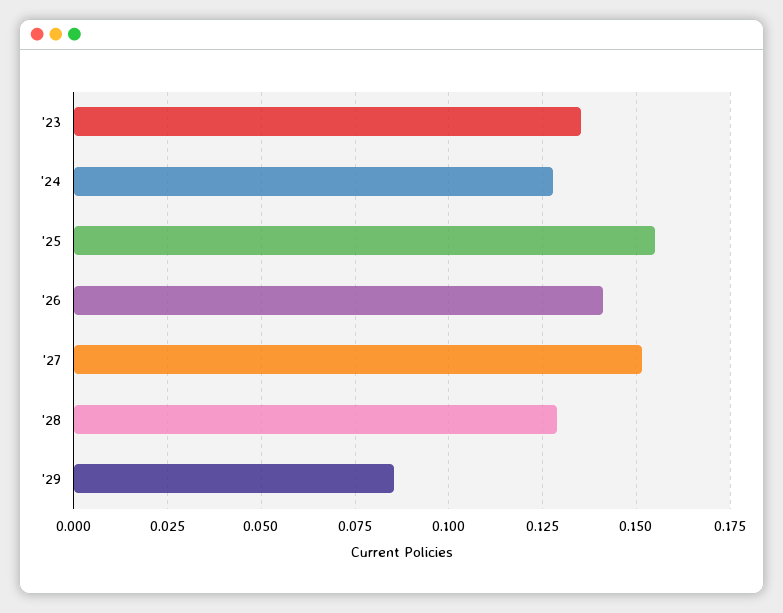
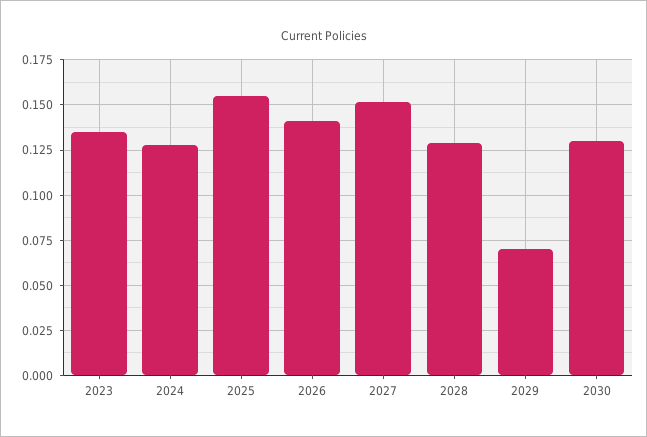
'29: 0.085 -> 0.07
2030: none -> 0.13

